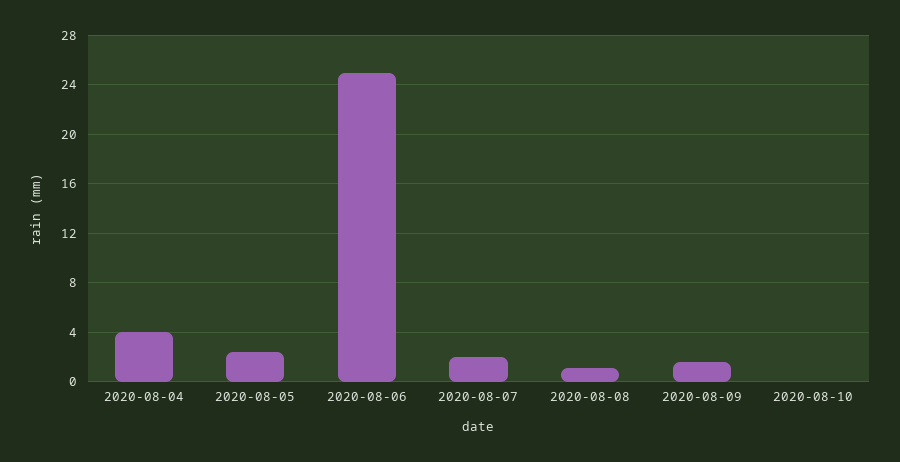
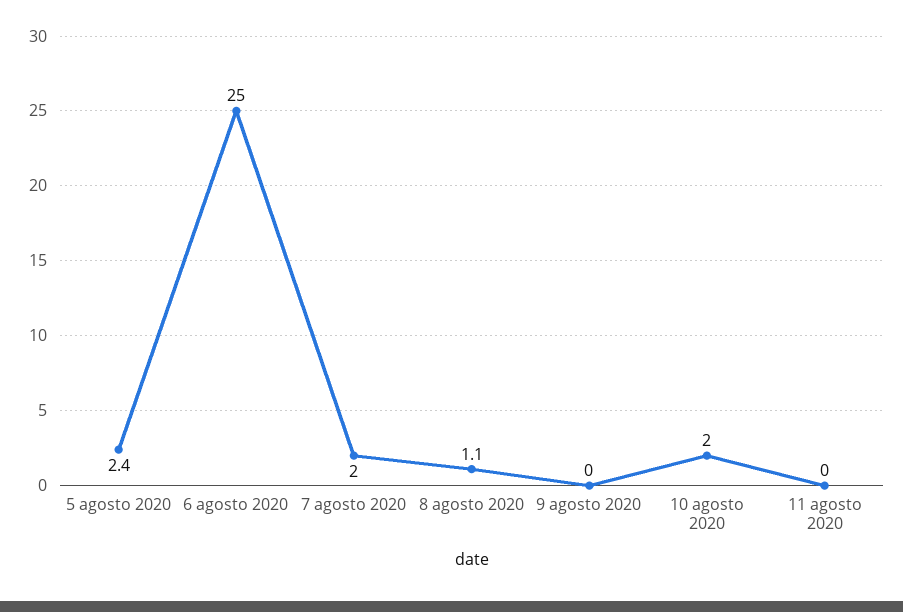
2020-08-04: 4 -> none
2020-08-09: 1.5 -> 0
2020-08-10: 0 -> 2
11 agosto 2020: none -> 0

